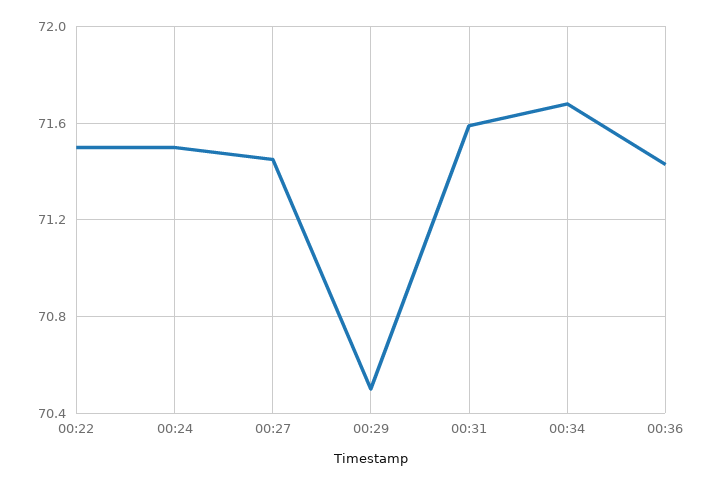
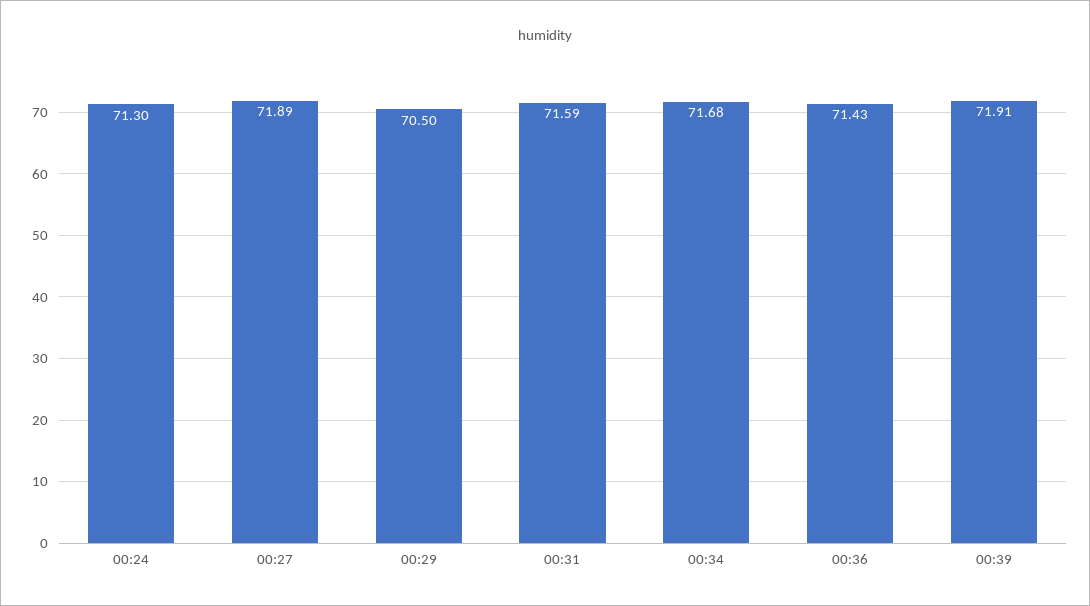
00:22: 71.5 -> none
00:24: 71.5 -> 71.3
00:27: 71.45 -> 71.89
00:39: none -> 71.91

